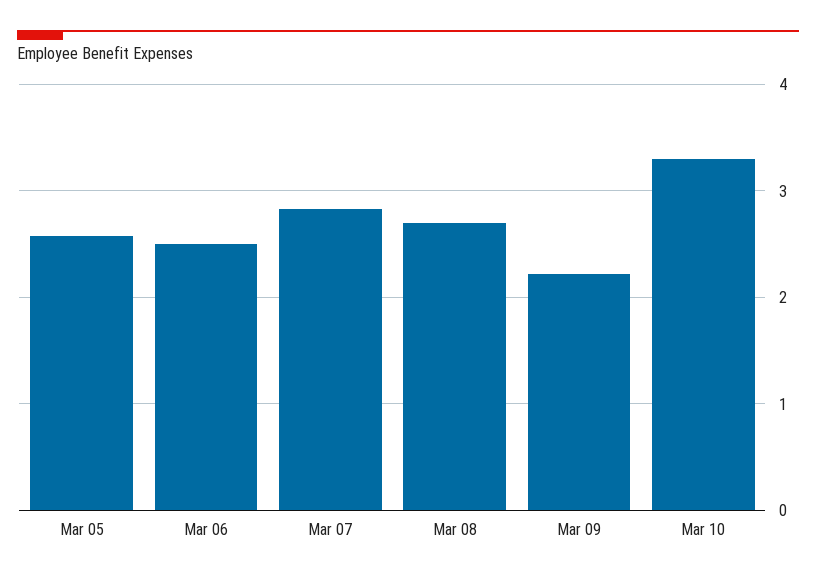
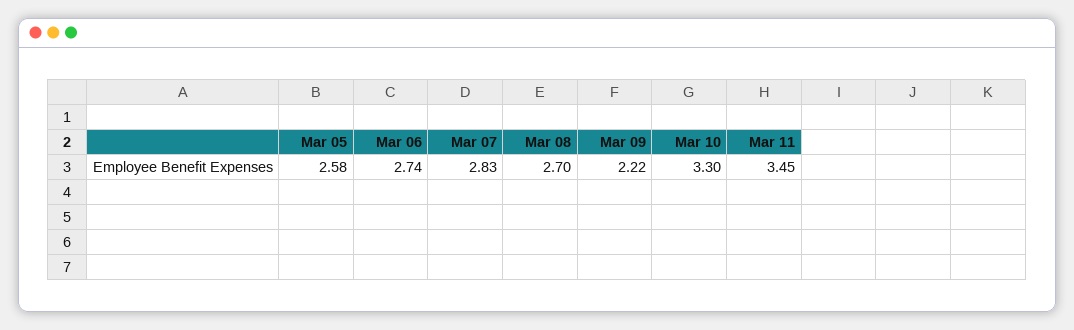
Mar 06: 2.5 -> 2.74
Mar 11: none -> 3.45

